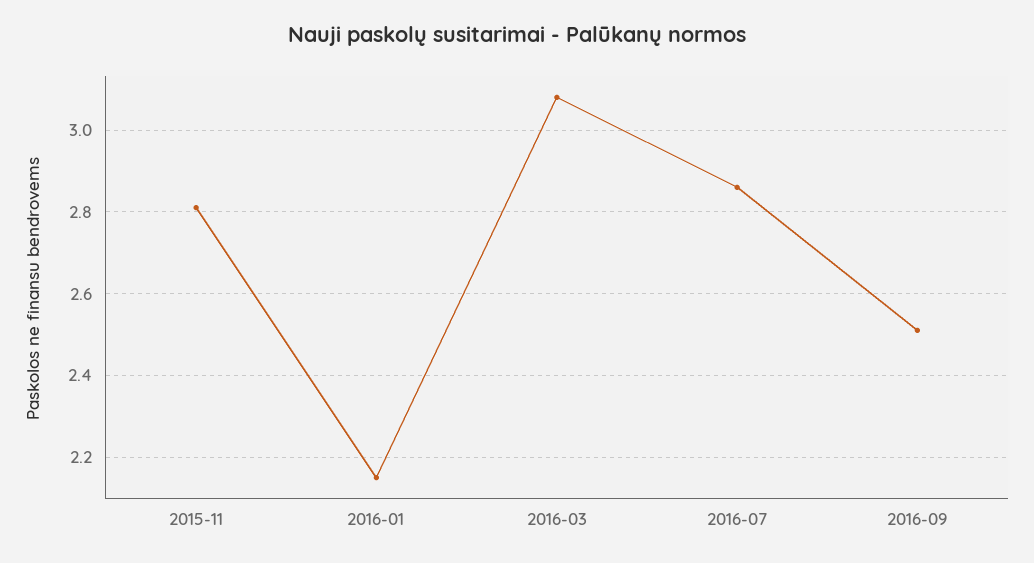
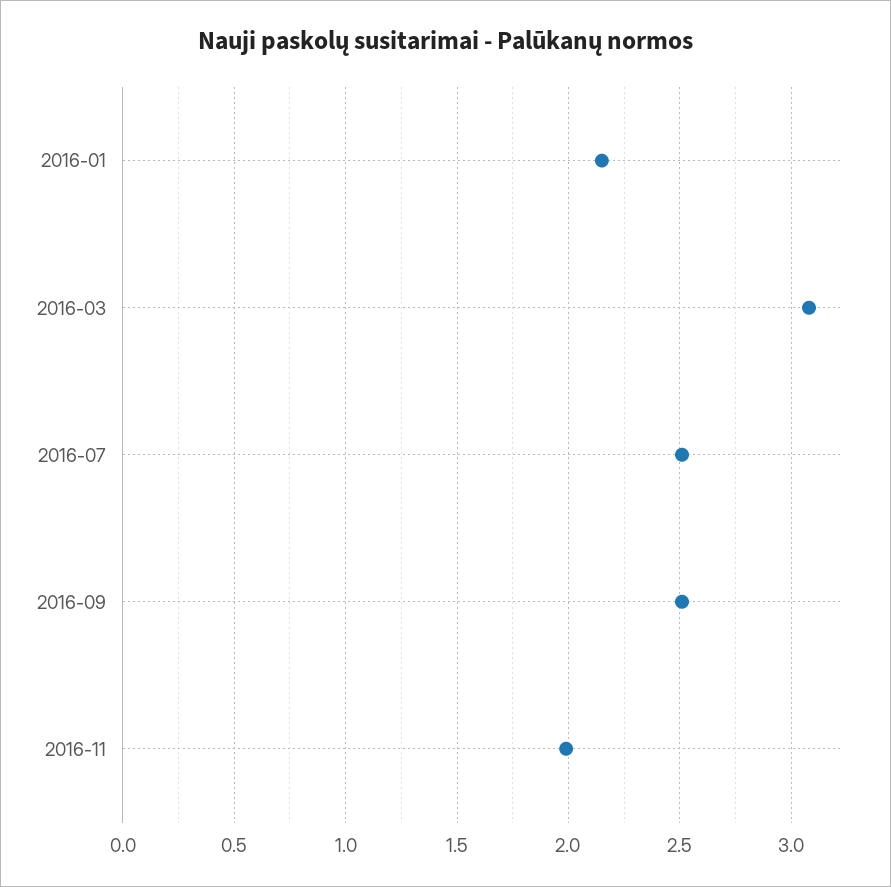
2015-11: 2.8 -> none
2016-07: 2.85 -> 2.5
2016-11: none -> 2

